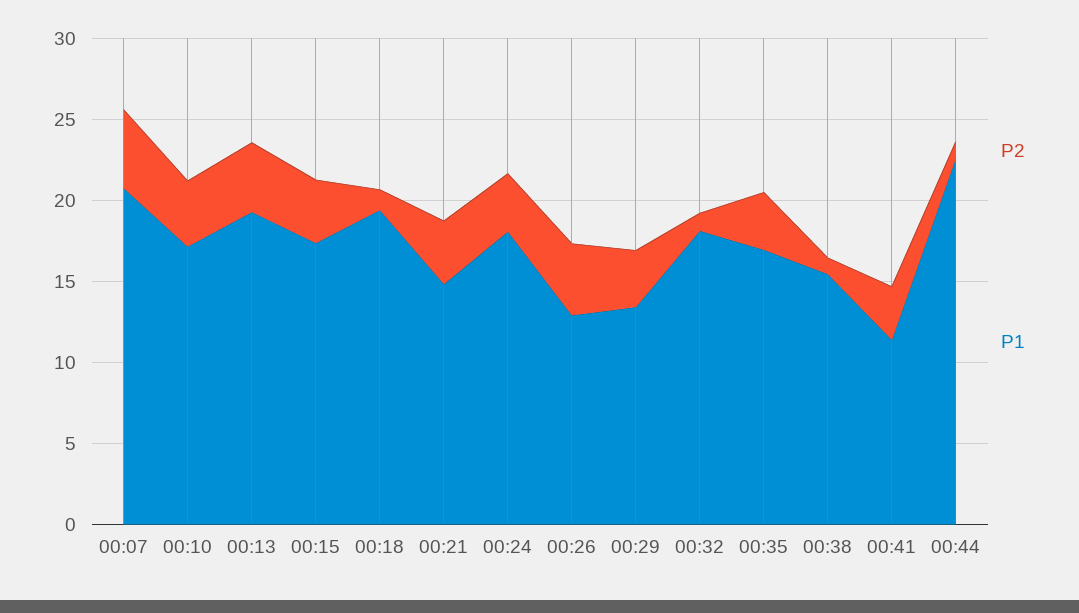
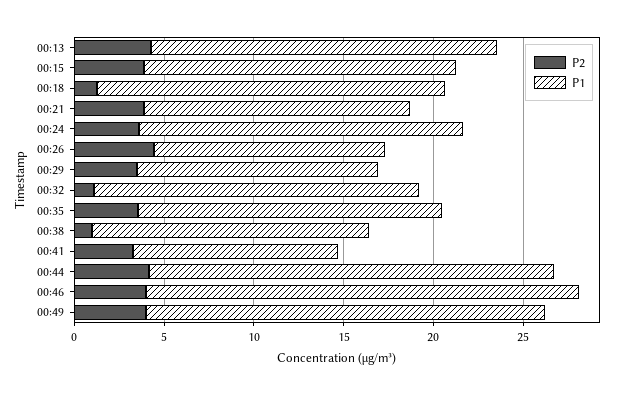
P2, 00:07: 5 -> none
P1, 00:07: 21 -> none
P2, 00:10: 4 -> none
P1, 00:10: 17 -> none
P2, 00:44: 1 -> 4
P2, 00:46: none -> 4
P1, 00:46: none -> 24
P2, 00:49: none -> 4
P1, 00:49: none -> 22

